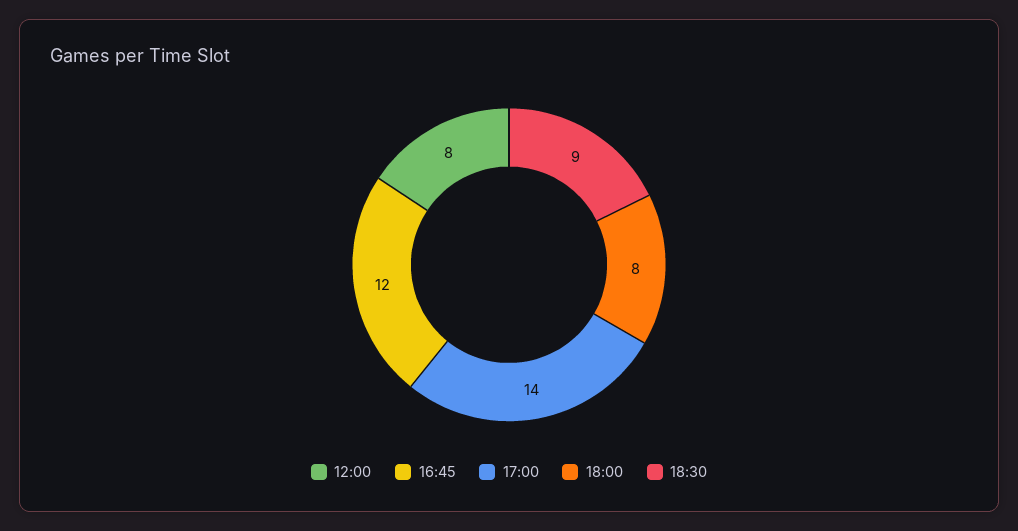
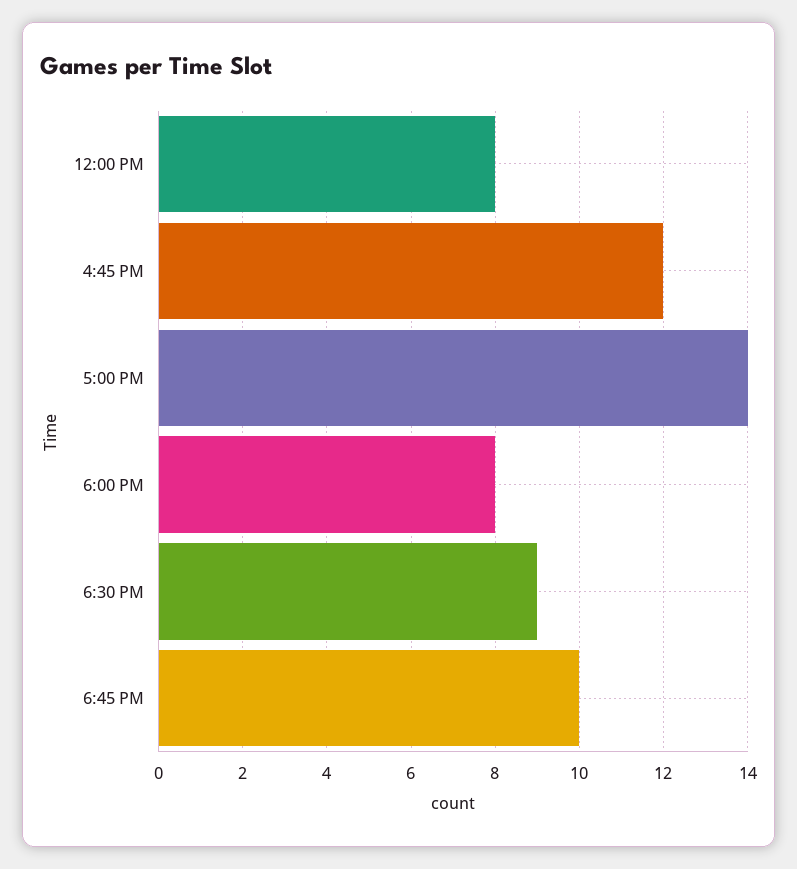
6:45 PM: none -> 10

